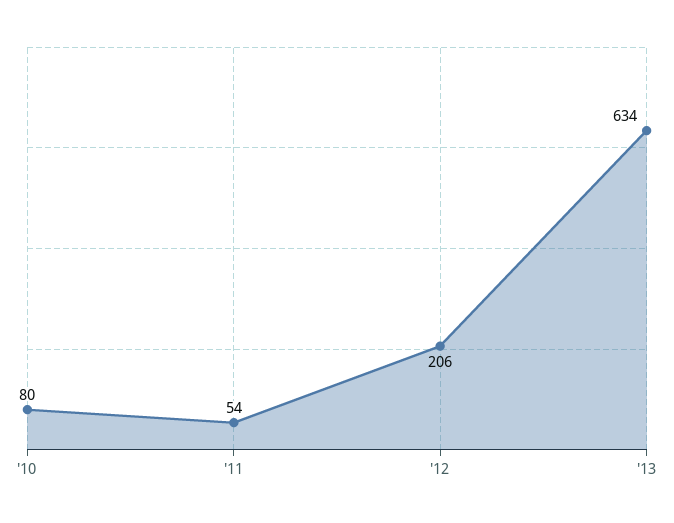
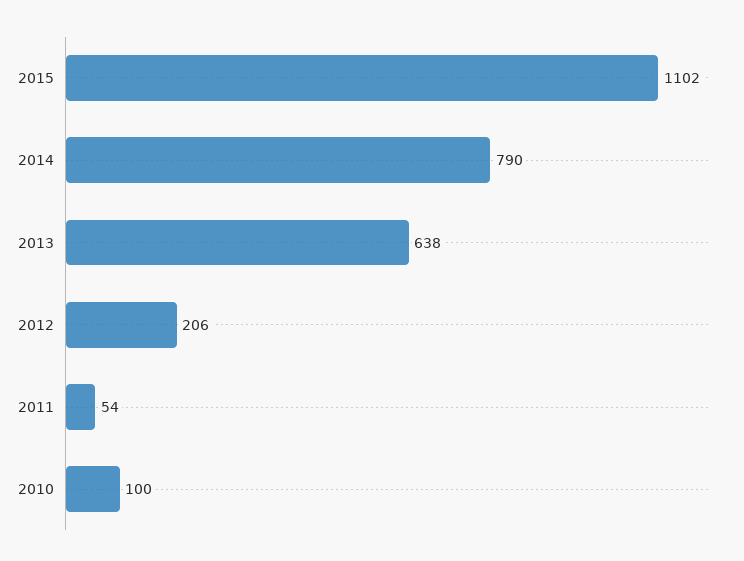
'10: 80 -> 100
'13: 634 -> 638
2015: none -> 1102
2014: none -> 790

